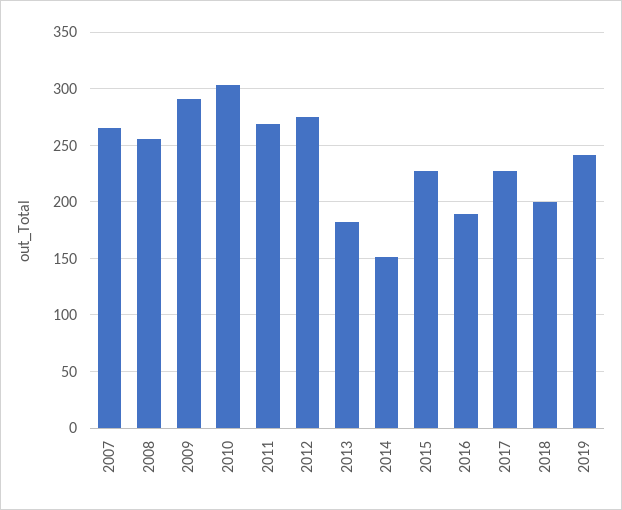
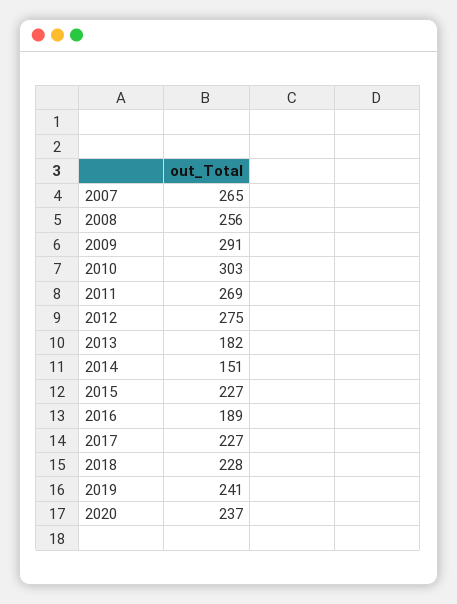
2018: 200 -> 228
2020: none -> 237

